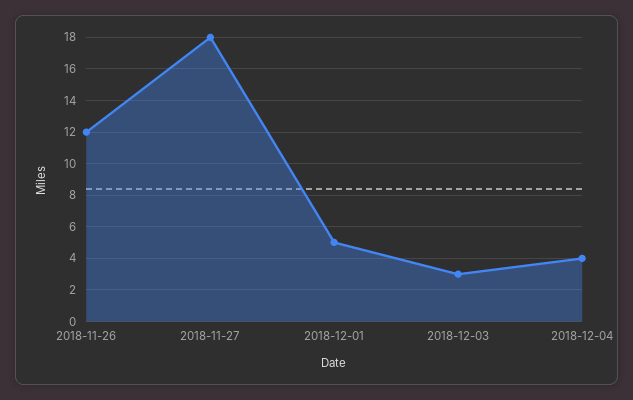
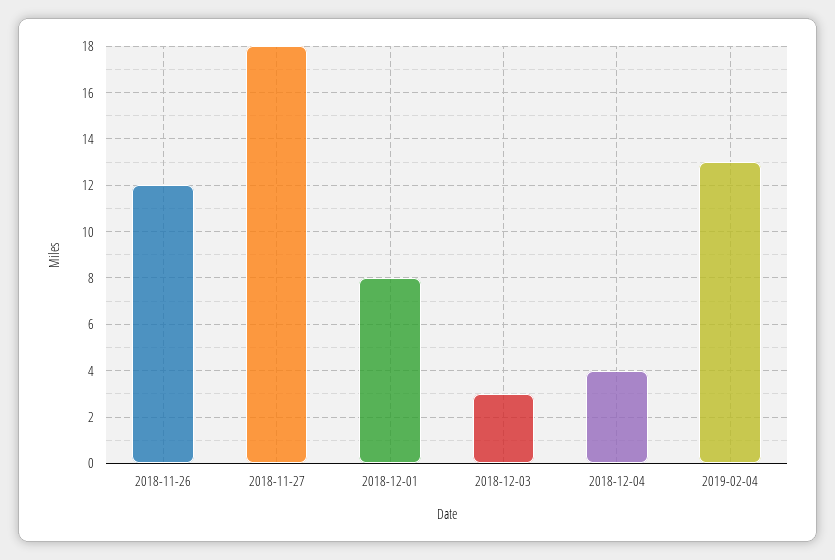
2018-12-01: 5 -> 8
2019-02-04: none -> 13

